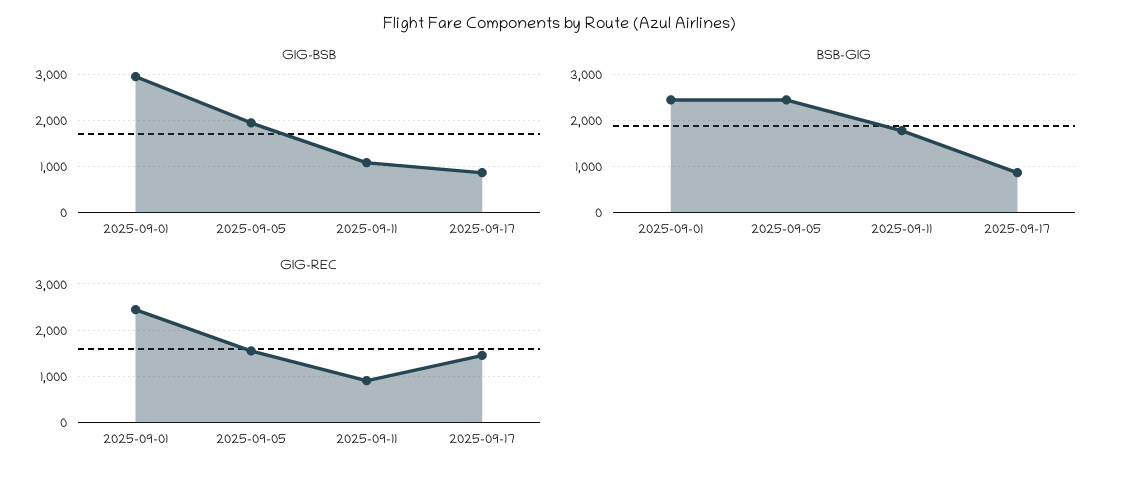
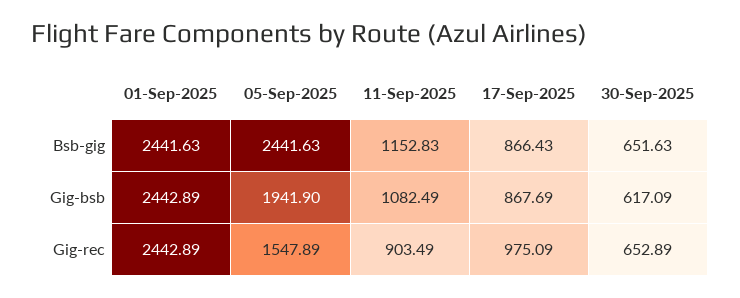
GIG-BSB, 2025-09-01: 3000 -> 2442.89
BSB-GIG, 2025-09-11: 1800 -> 1152.83
GIG-REC, 2025-09-17: 1400 -> 975.09
BSB-GIG, 30-Sep-2025: none -> 651.63
GIG-BSB, 30-Sep-2025: none -> 617.09
GIG-REC, 30-Sep-2025: none -> 652.89

